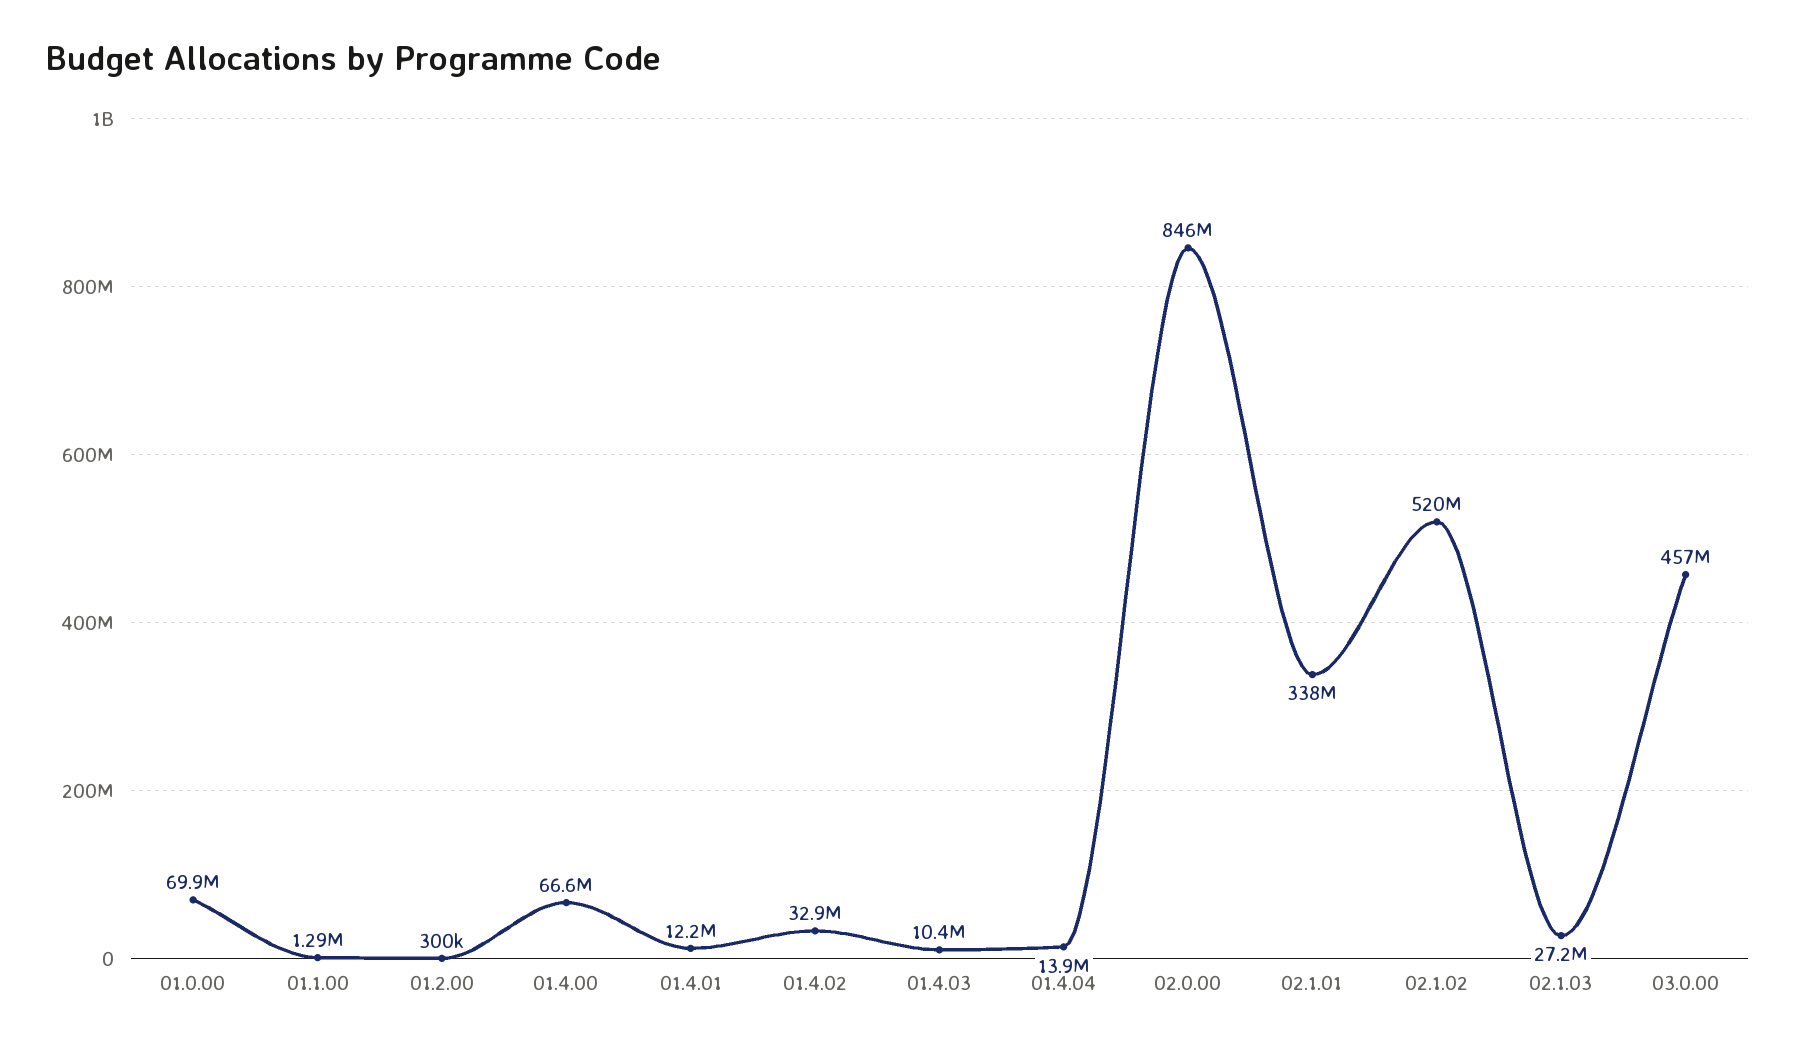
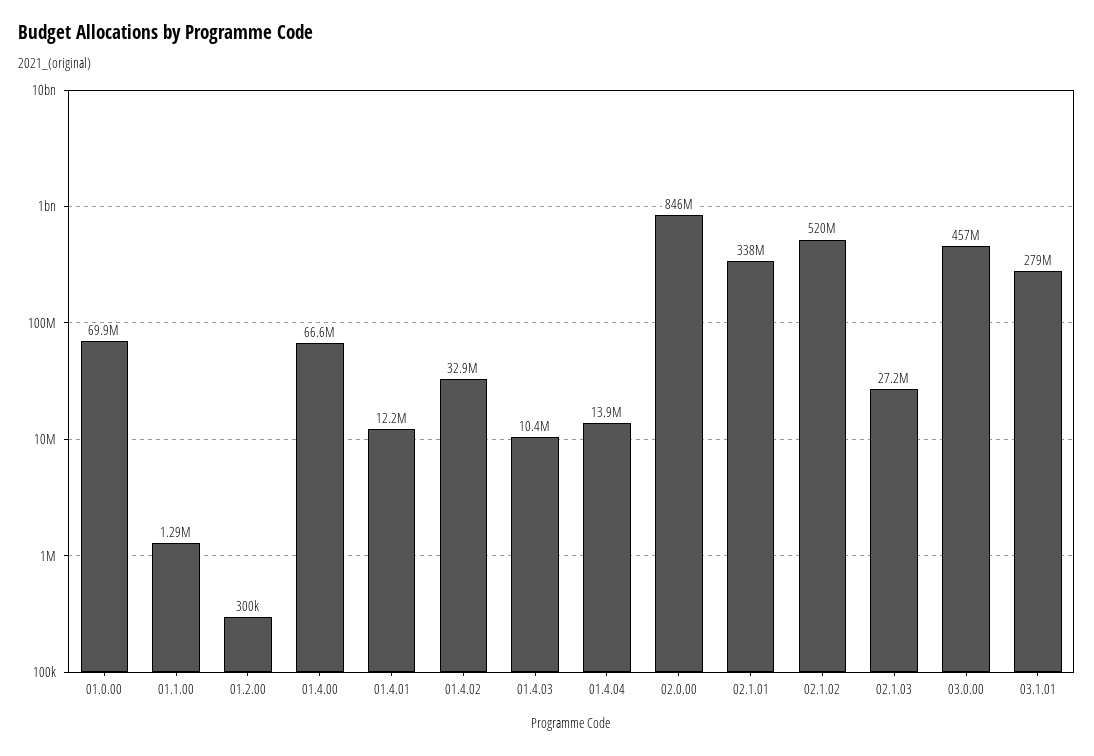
03.1.01: none -> 279000000

